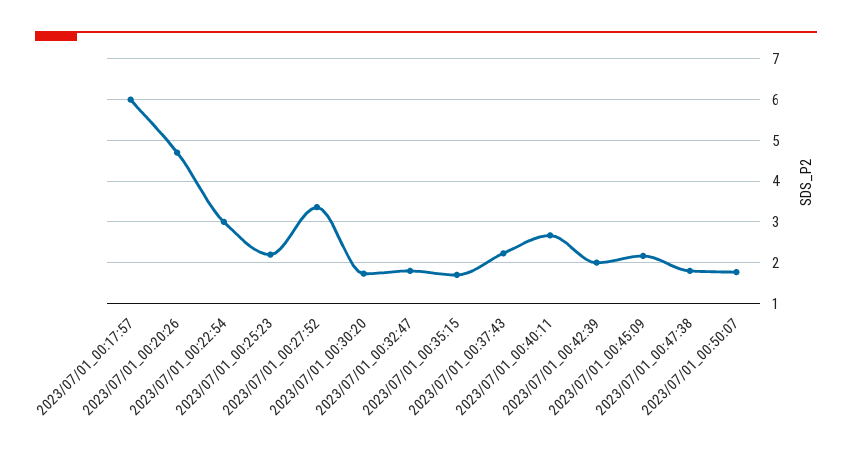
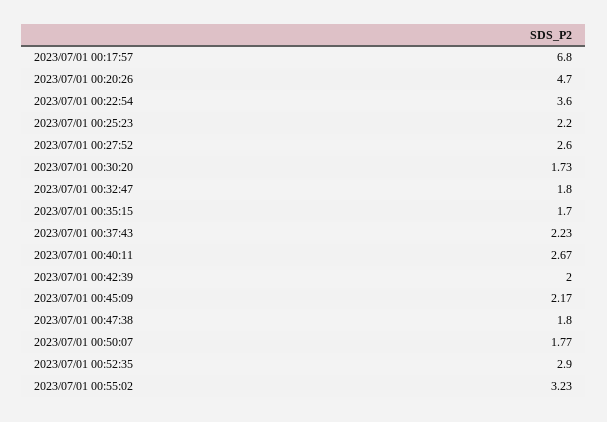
2023/07/01_00:17:57: 6 -> 6.8
2023/07/01_00:22:54: 3 -> 3.6
2023/07/01_00:27:52: 3.4 -> 2.6
2023/07/01 00:52:35: none -> 2.9
2023/07/01 00:55:02: none -> 3.23

